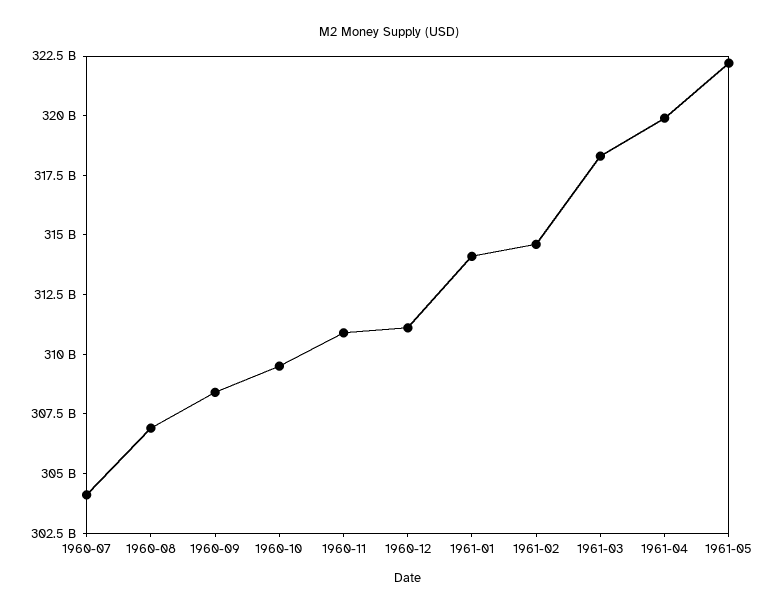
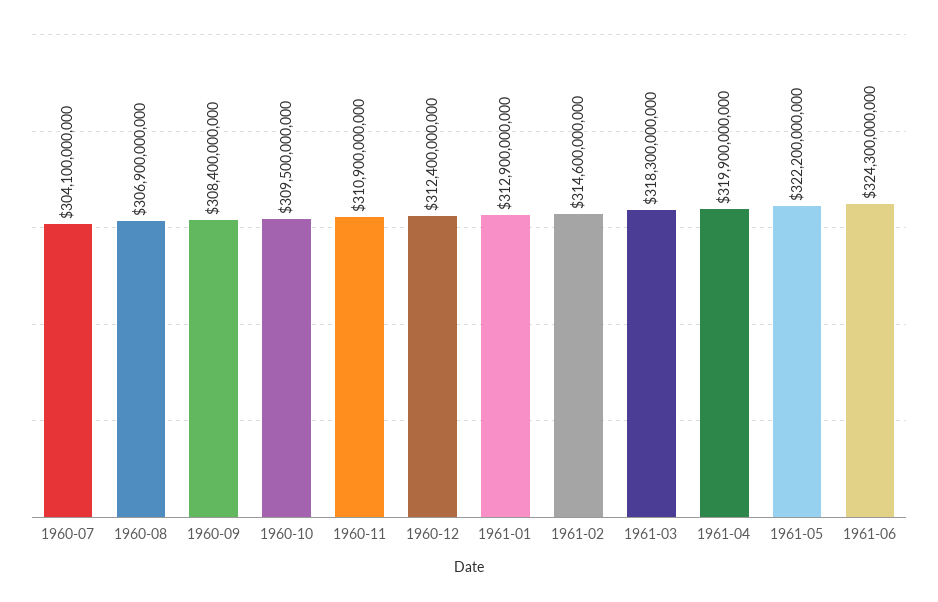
1960-12: 311000000000 -> 312400000000
1961-01: 314000000000 -> 312900000000
1961-06: none -> 324300000000

